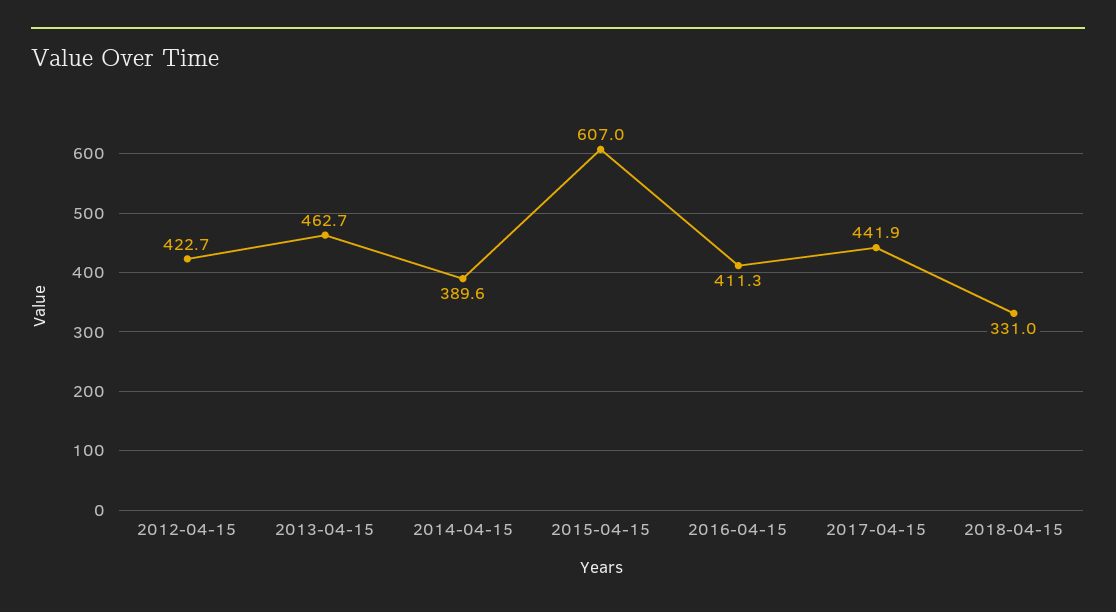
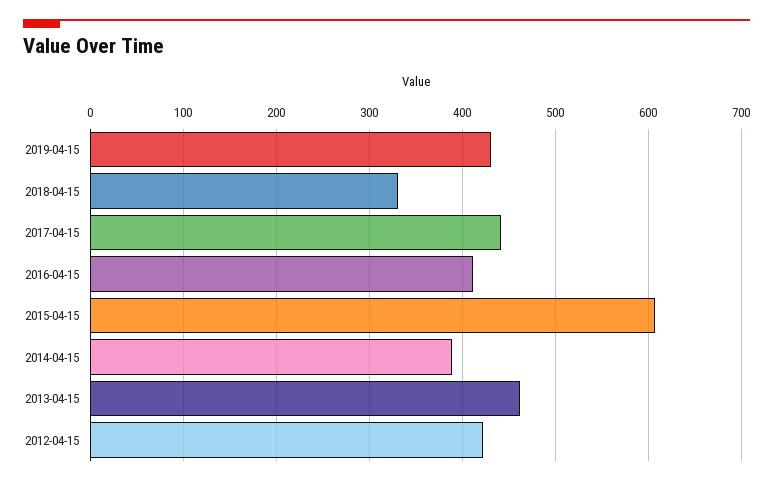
2019-04-15: none -> 430

